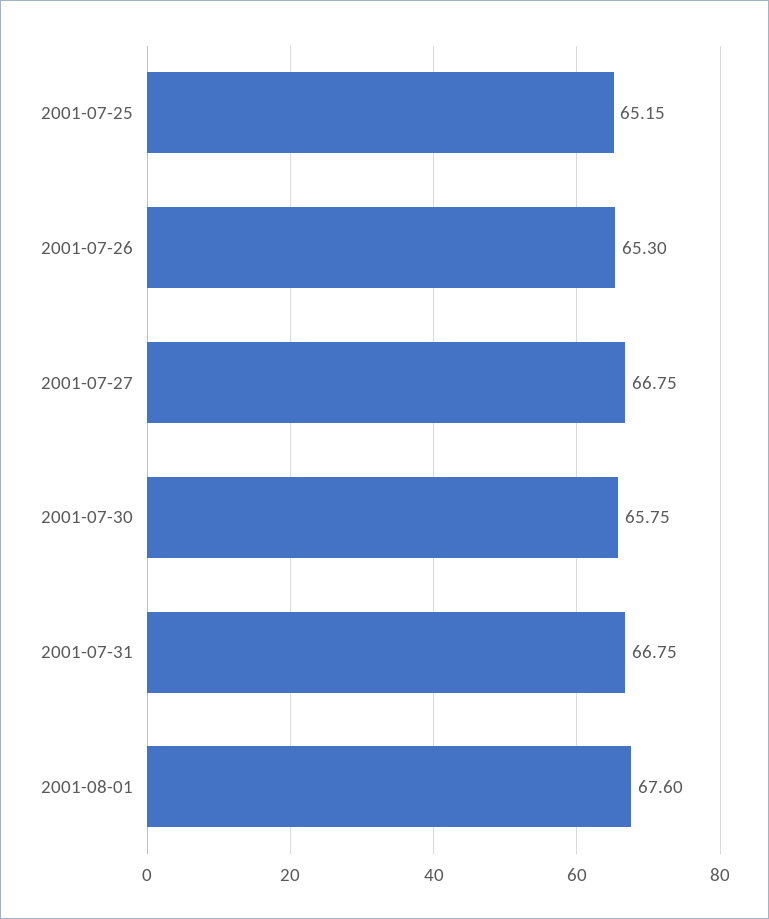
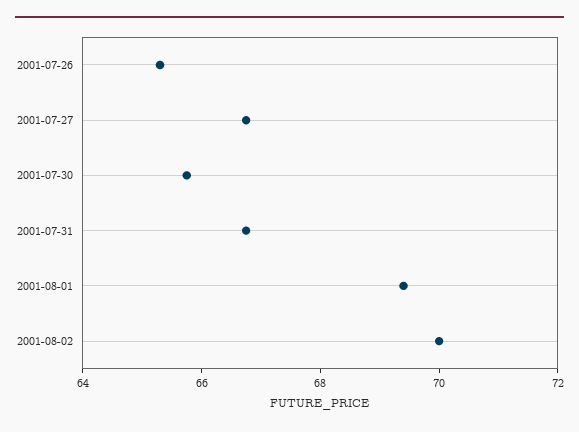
2001-07-25: 65.15 -> none
2001-08-01: 67.6 -> 69.5
2001-08-02: none -> 70

